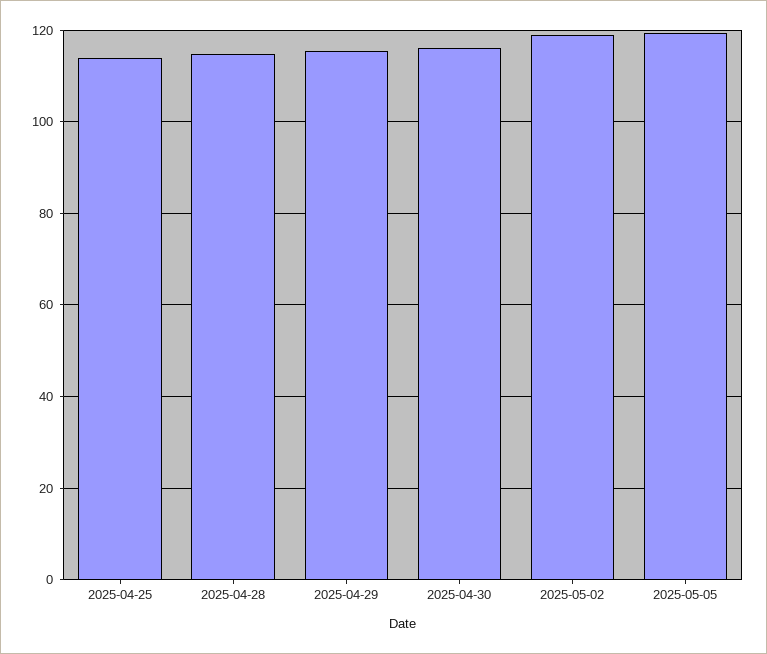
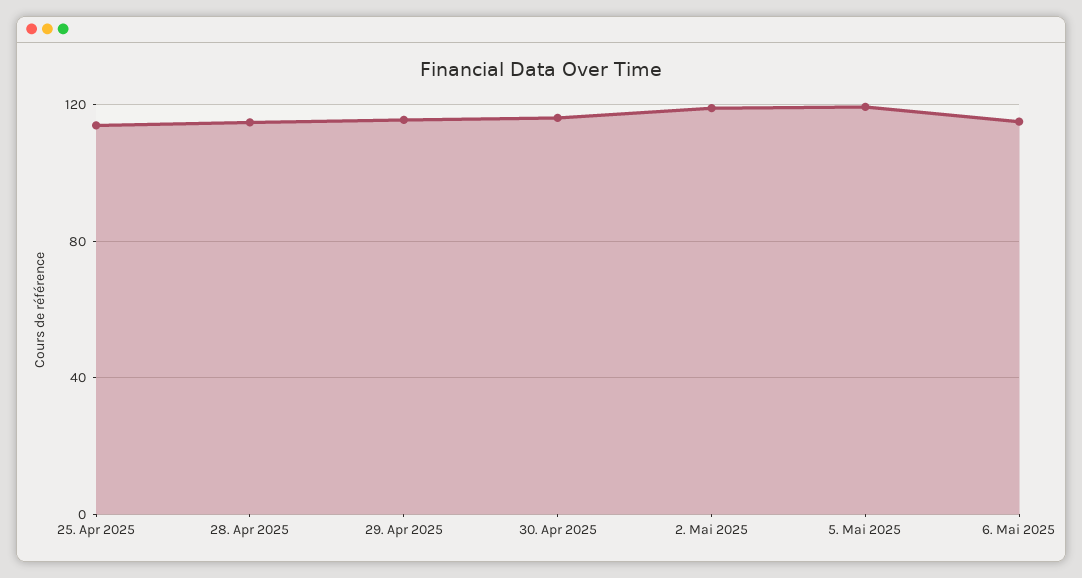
6. Mai 2025: none -> 115

